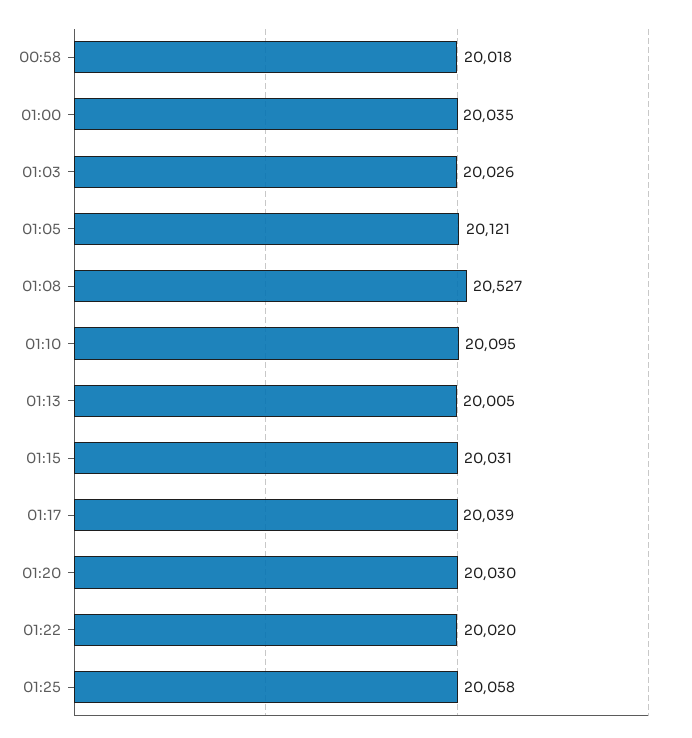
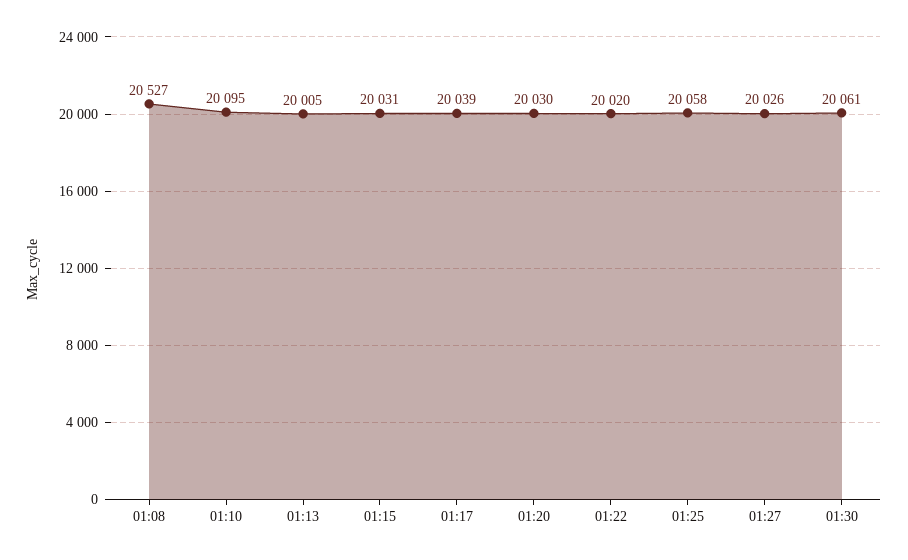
00:58: 20018 -> none
01:00: 20035 -> none
01:03: 20026 -> none
01:05: 20121 -> none
01:27: none -> 20026
01:30: none -> 20061

